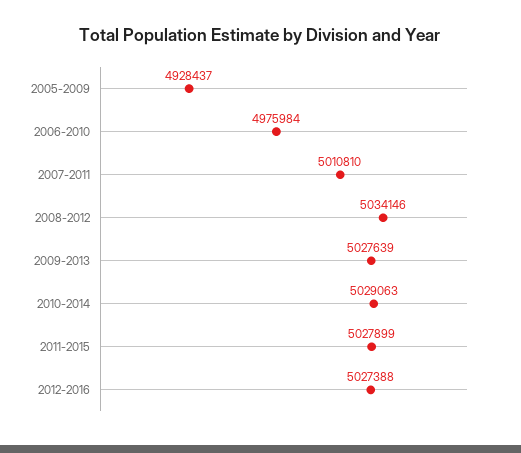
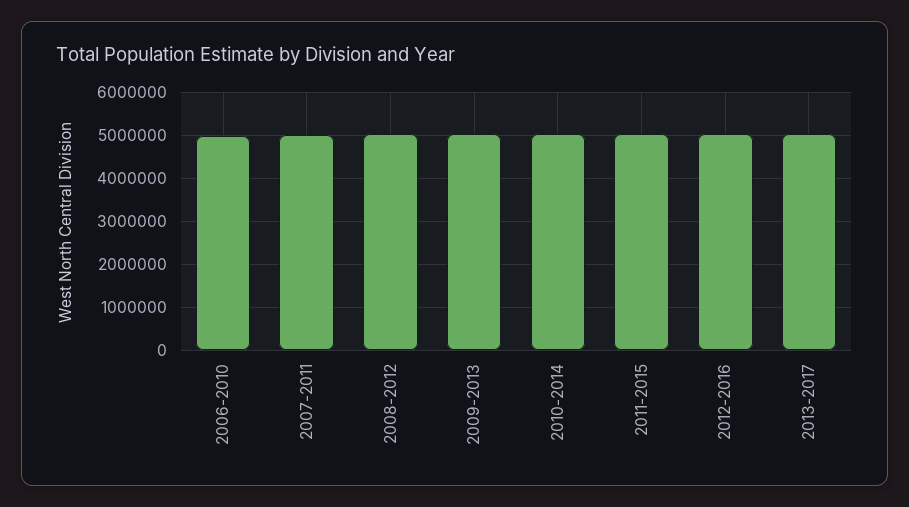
2005-2009: 4928437 -> none
2013-2017: none -> 5000000

